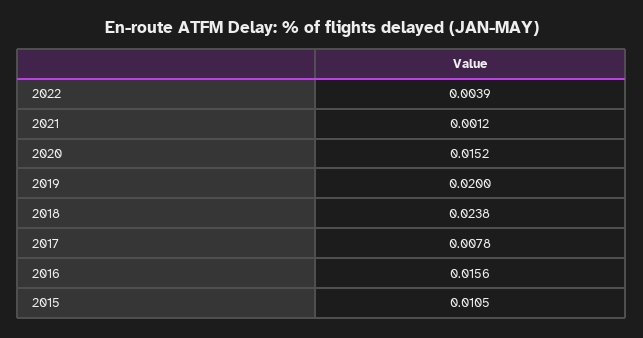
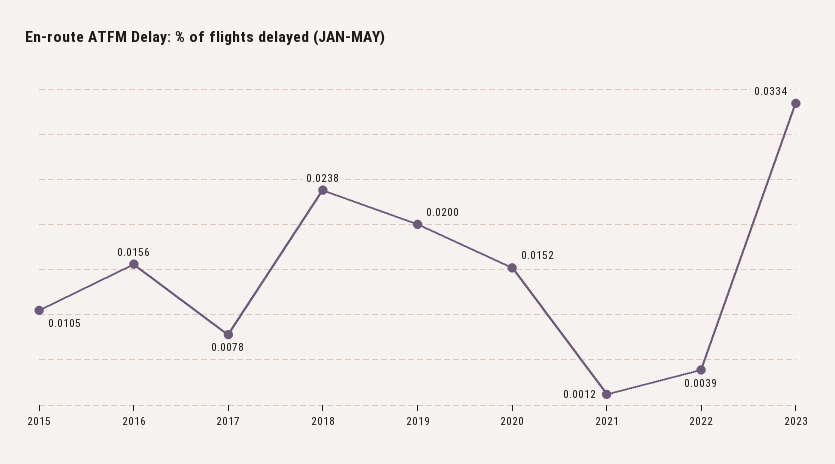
2023: none -> 0.0334

